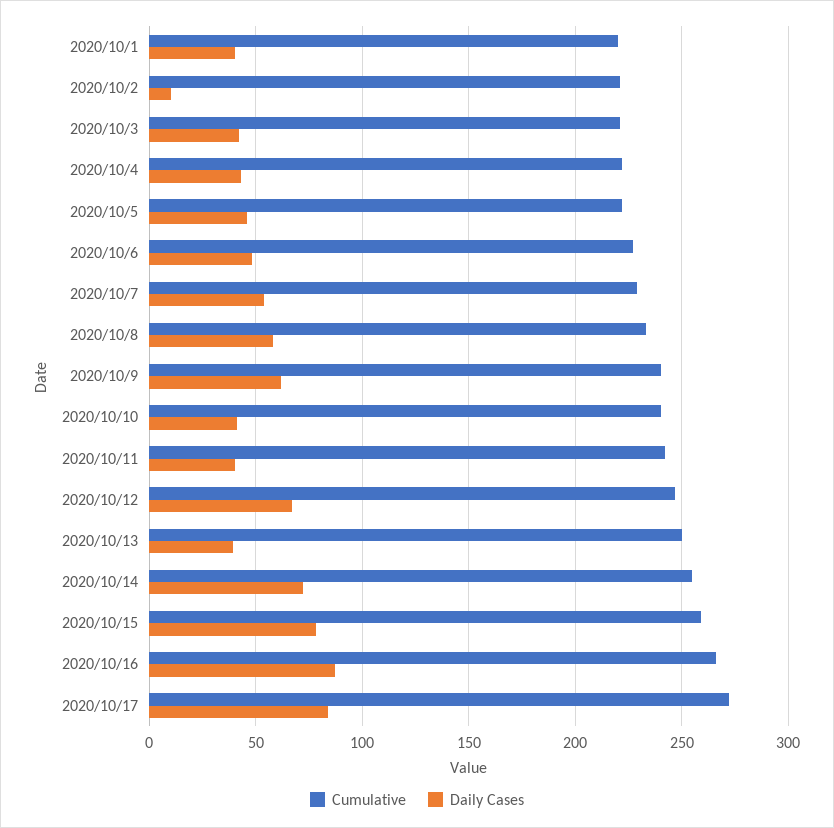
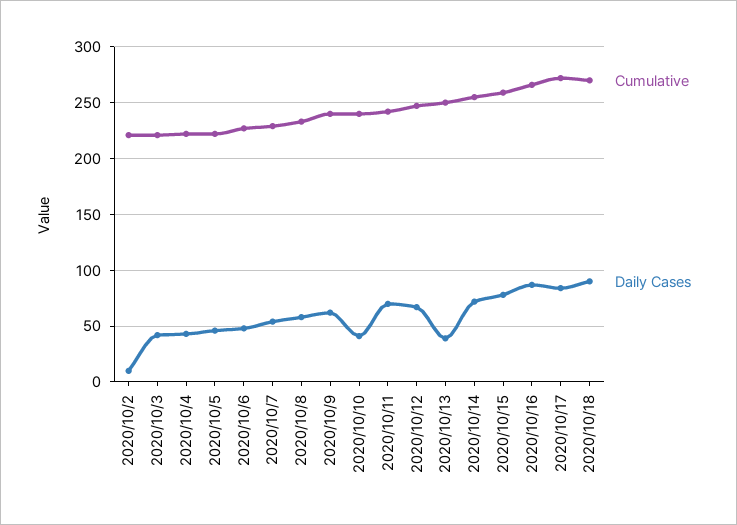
Cumulative, 2020/10/1: 220 -> none
Daily Cases, 2020/10/1: 40 -> none
Daily Cases, 2020/10/11: 40 -> 70
Cumulative, 2020/10/18: none -> 270
Daily Cases, 2020/10/18: none -> 90

